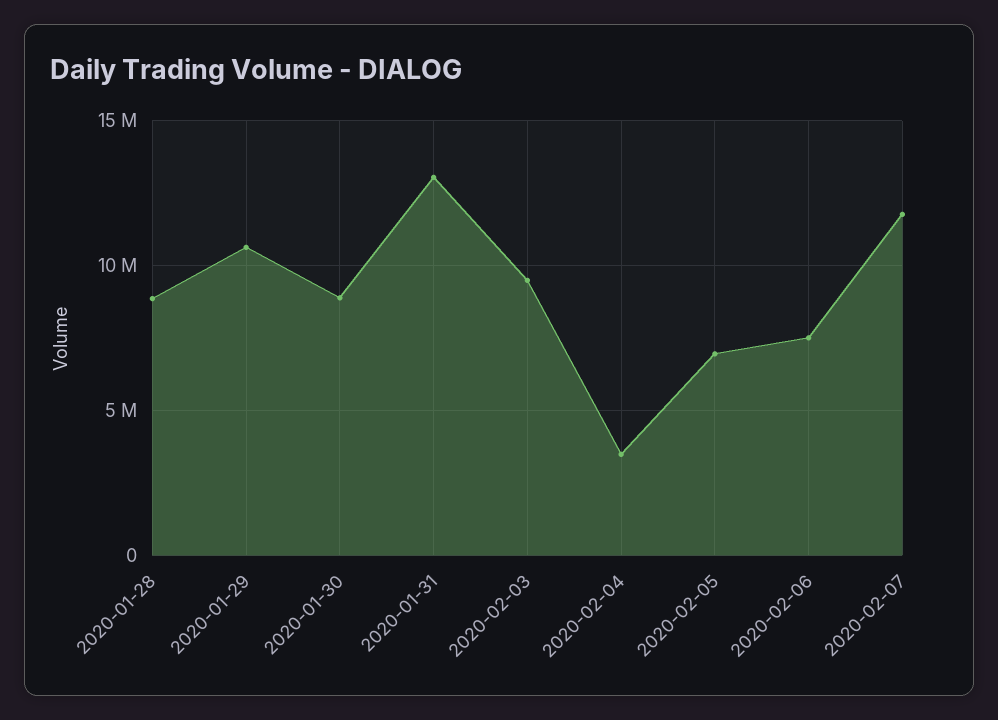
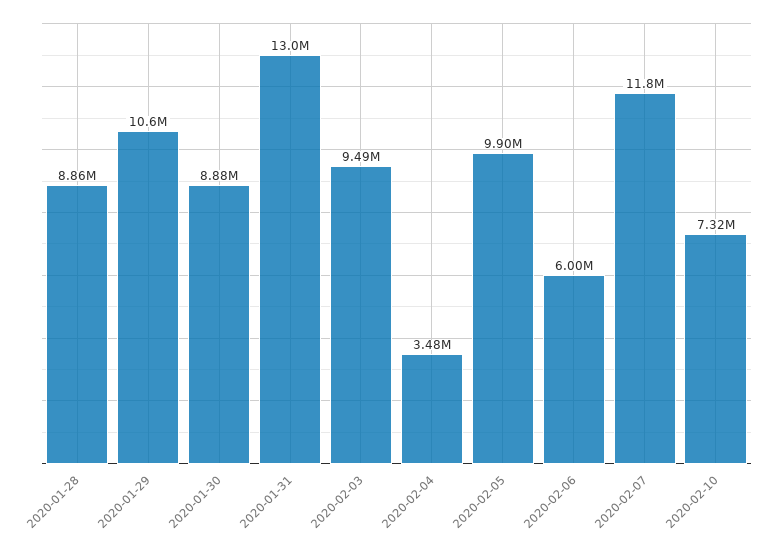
2020-02-05: 7000000 -> 9900000
2020-02-06: 7500000 -> 6000000
2020-02-10: none -> 7320000

